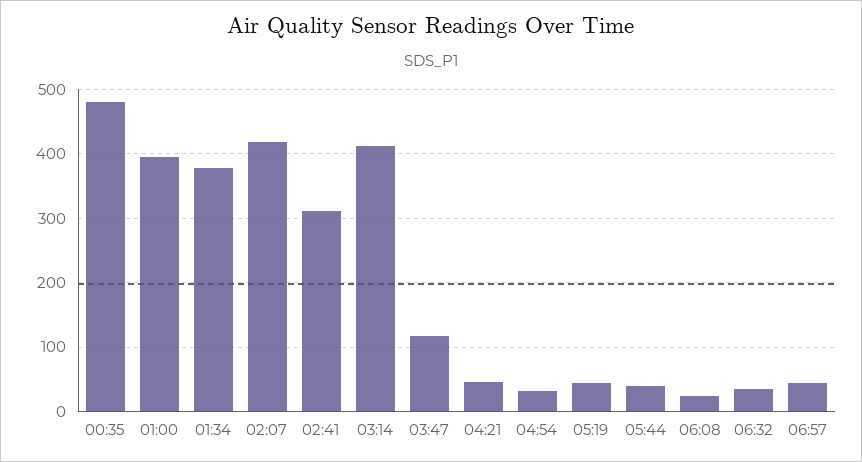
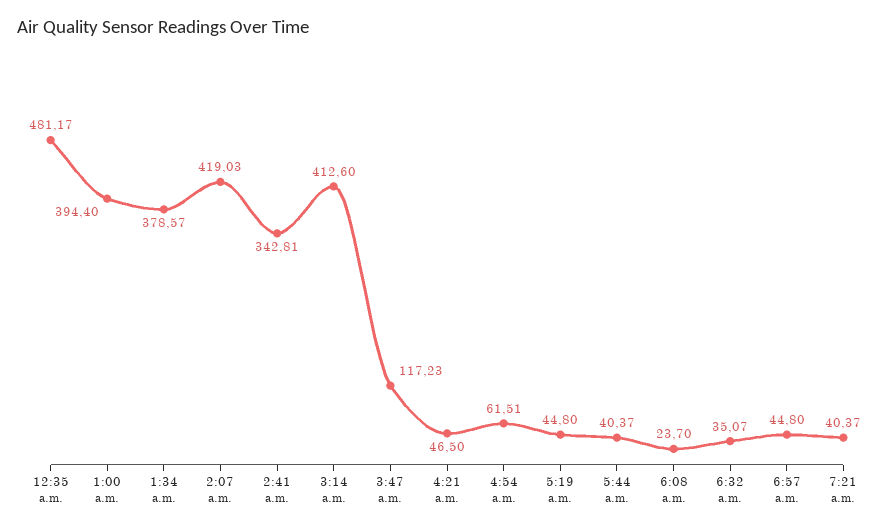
02:41: 310 -> 342.81
04:54: 30 -> 61.51
7:21 a.m.: none -> 40.37

